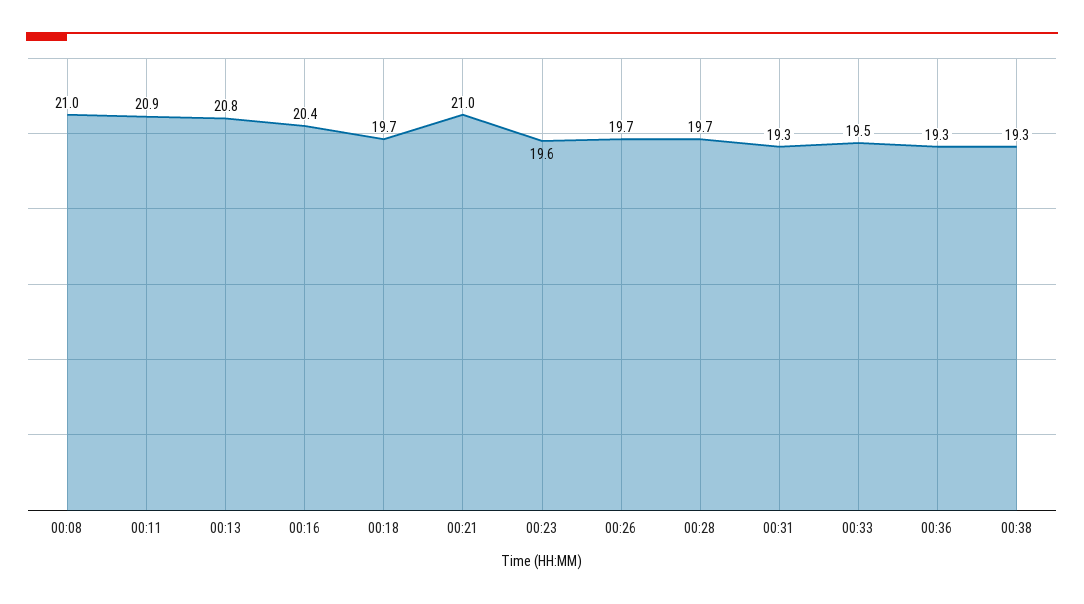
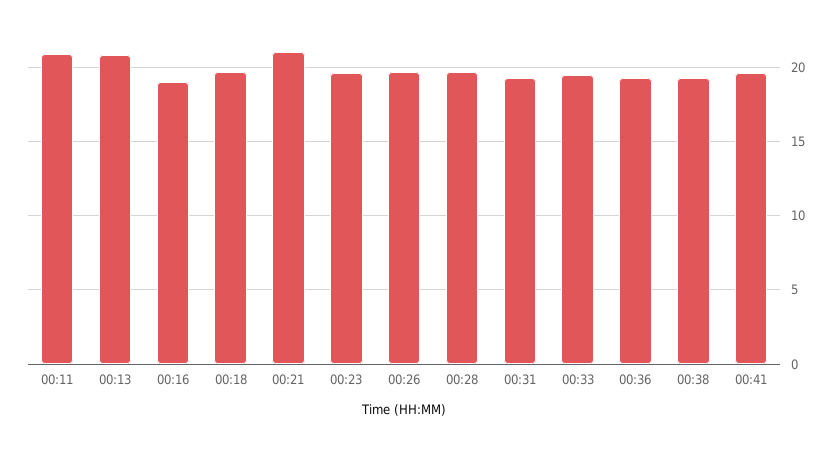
00:08: 21 -> none
00:16: 20.4 -> 19
00:41: none -> 19.5

